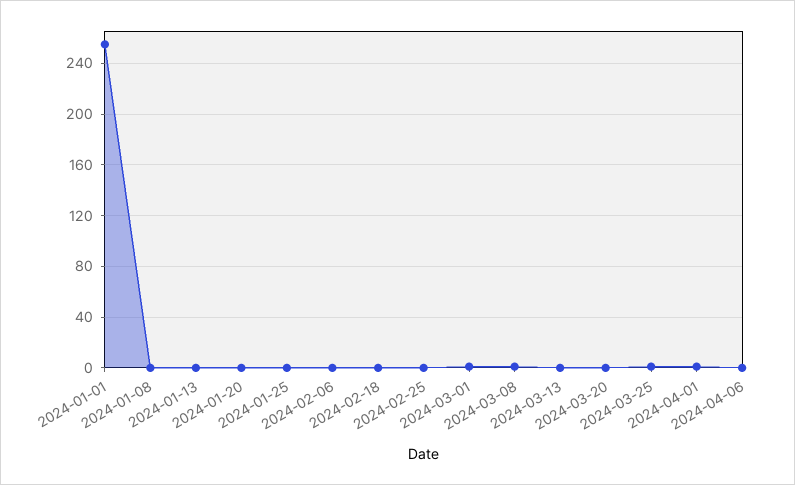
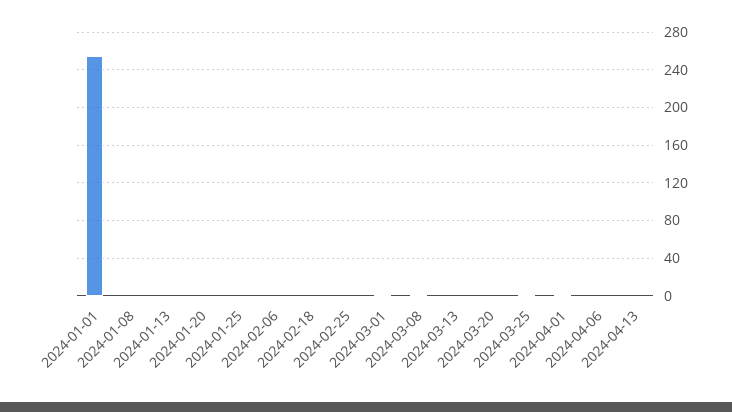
2024-04-13: none -> 0

